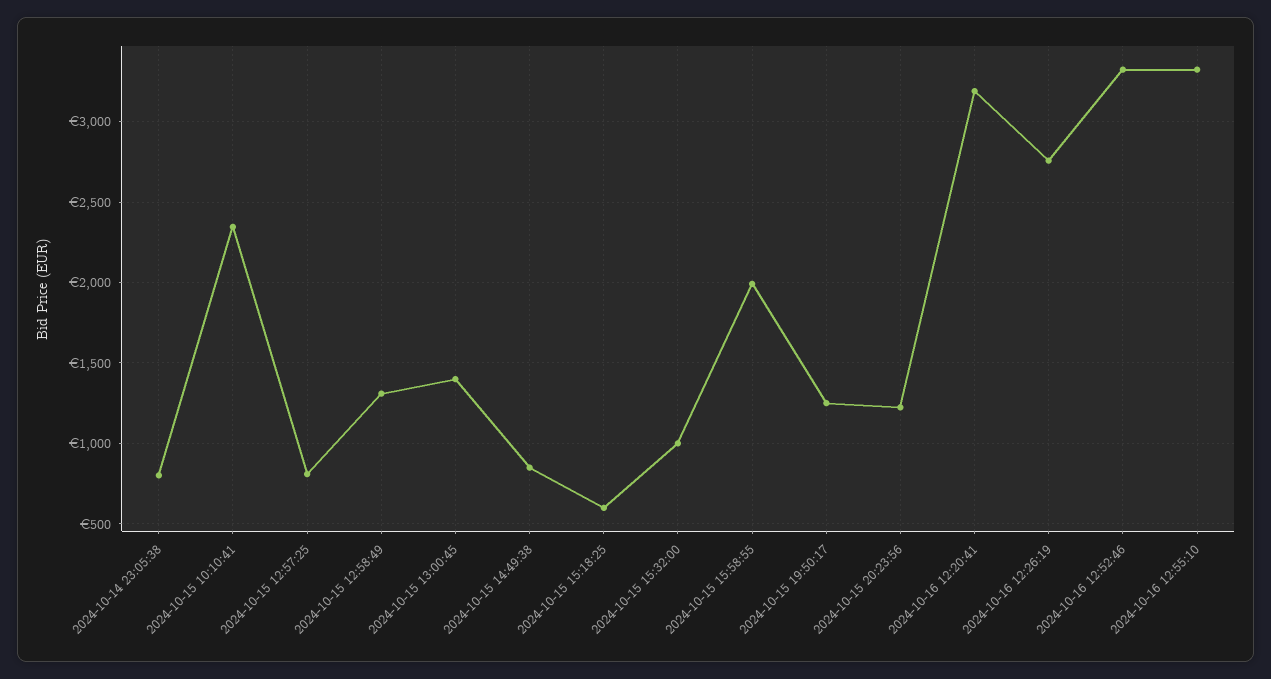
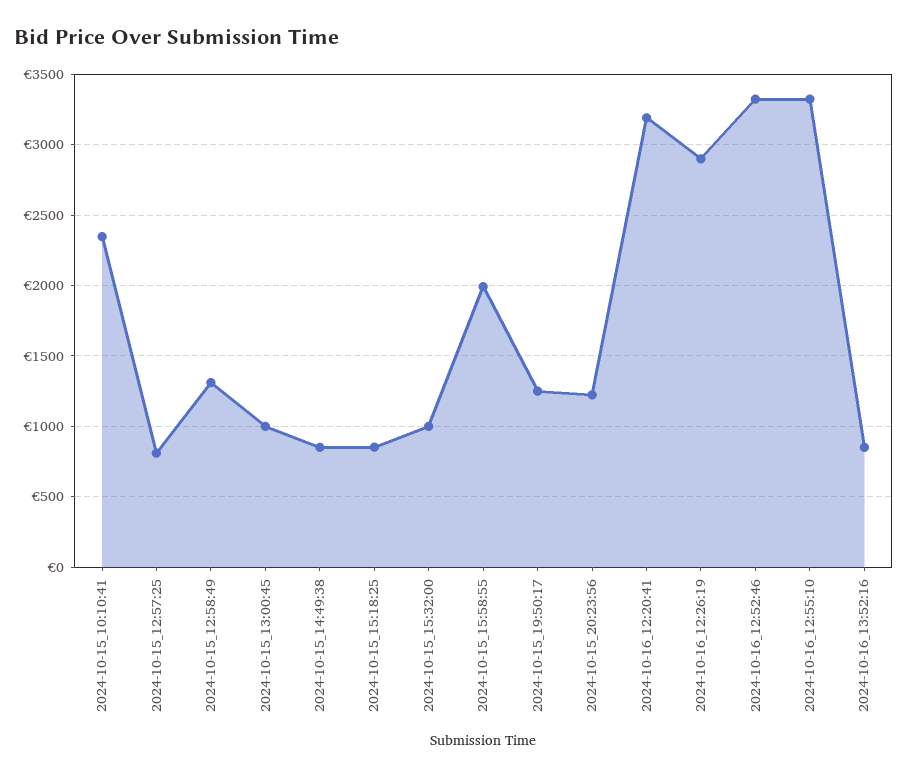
2024-10-14 23:05:38: 800 -> none
2024-10-15 13:00:45: 1400 -> 1000
2024-10-15 15:18:25: 600 -> 850
2024-10-16 12:26:19: 2750 -> 2900
2024-10-16_13:52:16: none -> 850

